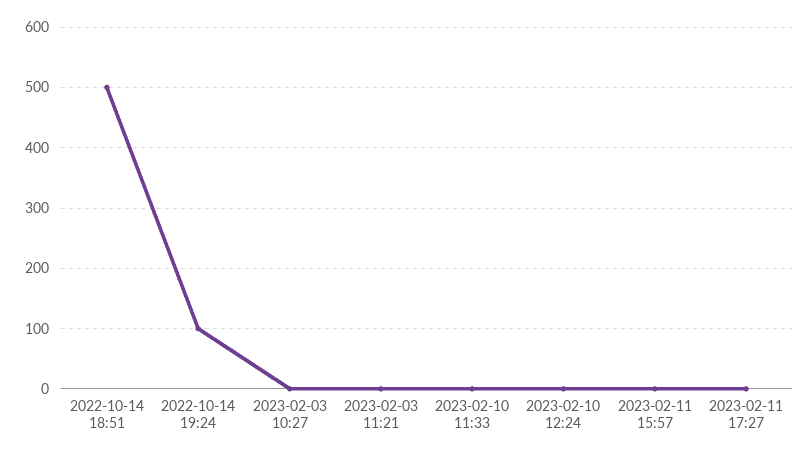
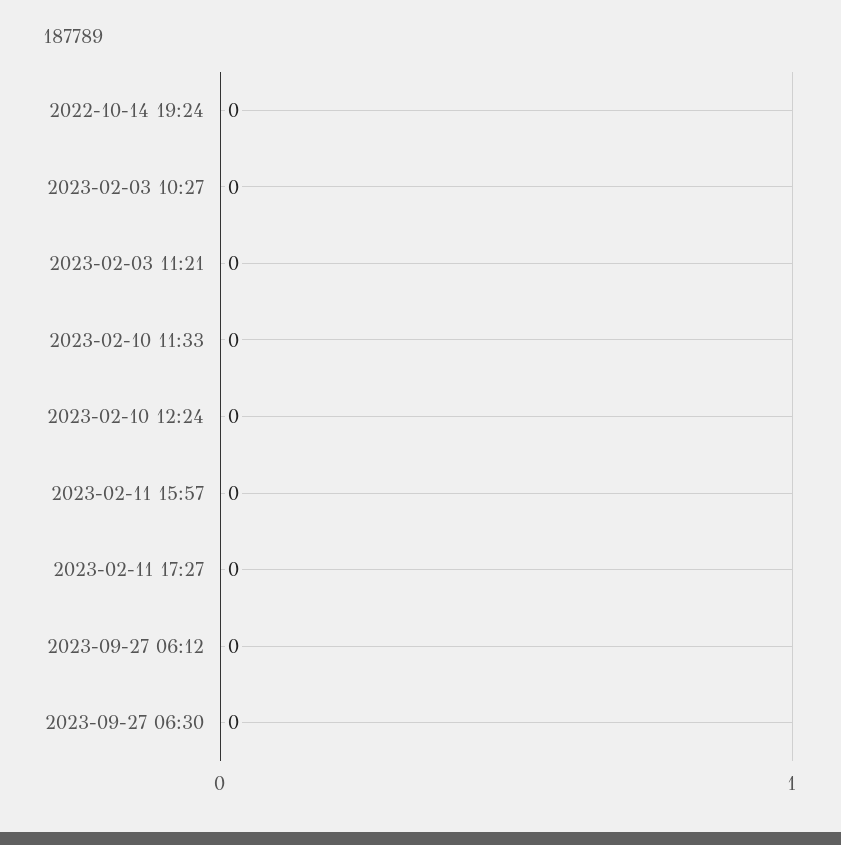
2022-10-14 18:51: 500 -> none
2022-10-14 19:24: 100 -> 0
2023-09-27 06:12: none -> 0
2023-09-27 06:30: none -> 0

